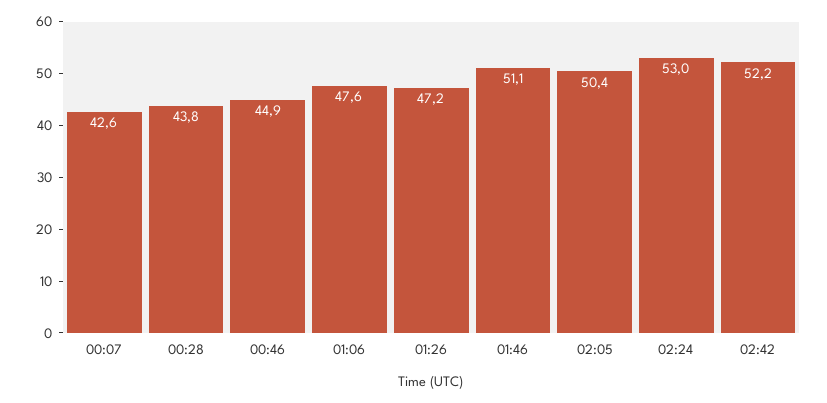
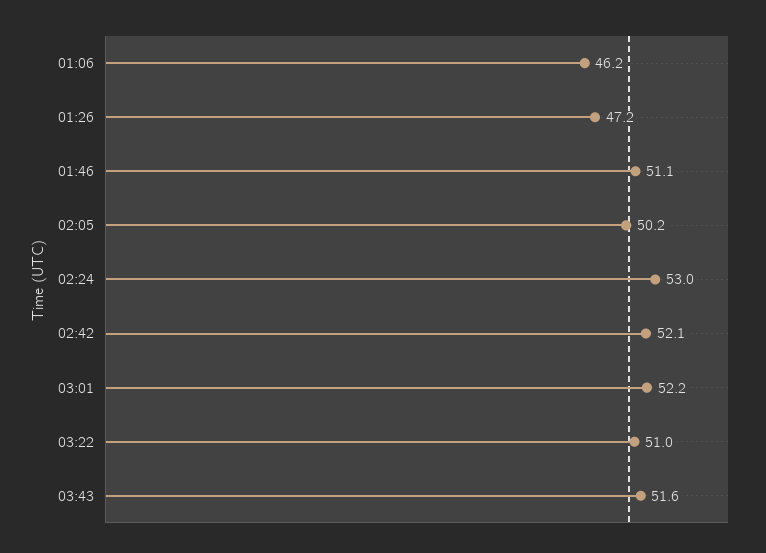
00:07: 42.6 -> none
00:28: 43.8 -> none
00:46: 44.9 -> none
01:06: 47.6 -> 46.2
02:05: 50.4 -> 50.2
02:42: 52.2 -> 52.1
03:01: none -> 52.2
03:22: none -> 51
03:43: none -> 51.6

